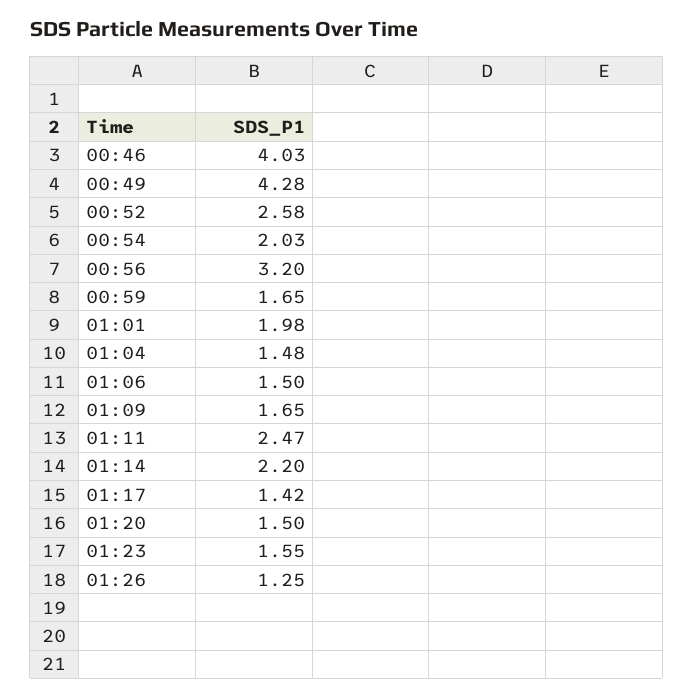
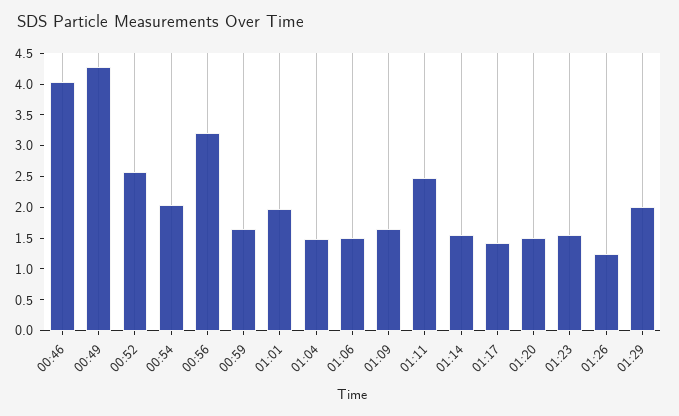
01:14: 2.2 -> 1.5
01:29: none -> 2

